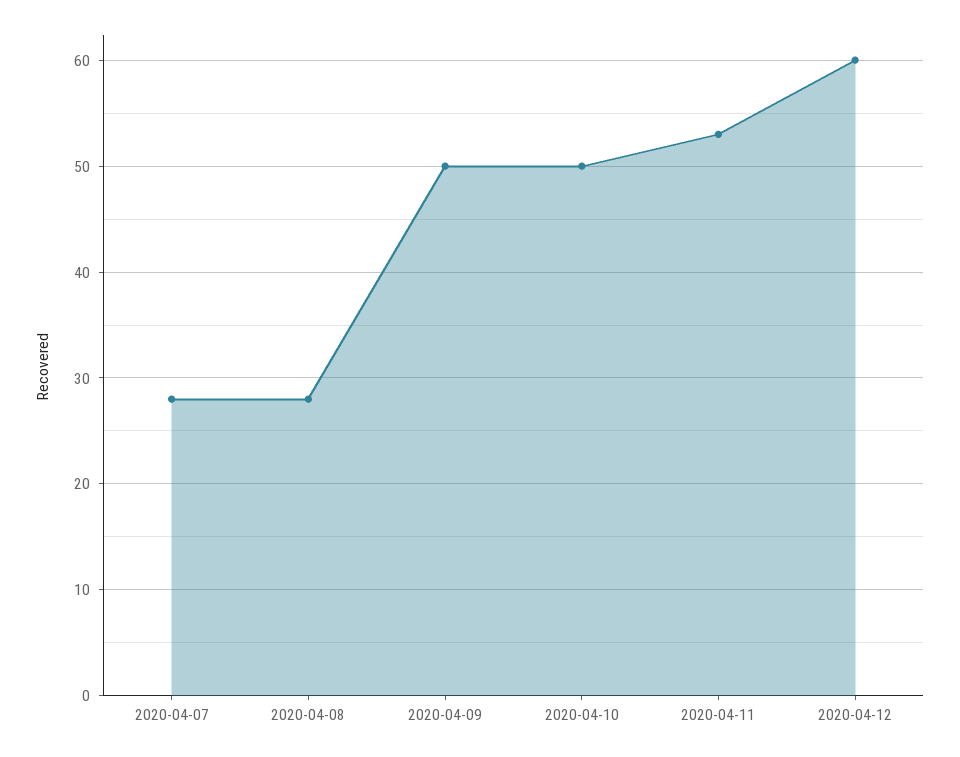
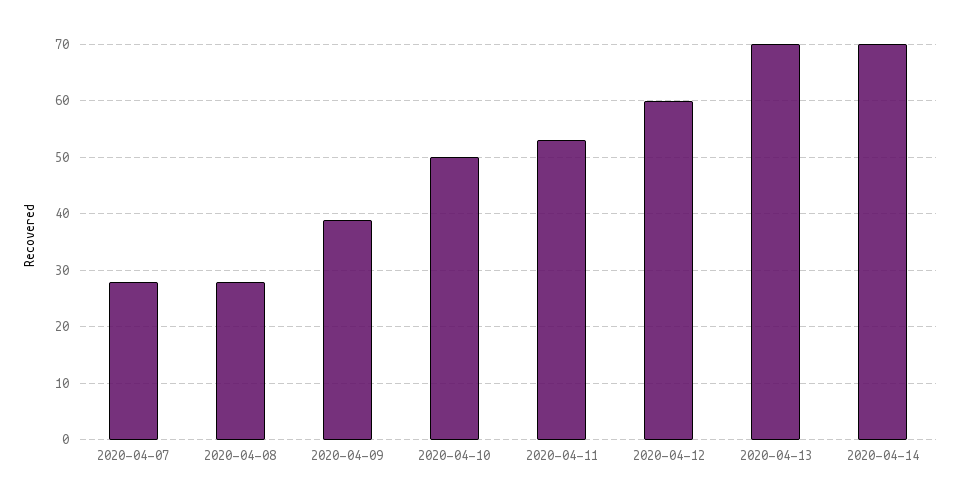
2020-04-09: 50 -> 40
2020-04-13: none -> 70
2020-04-14: none -> 70

